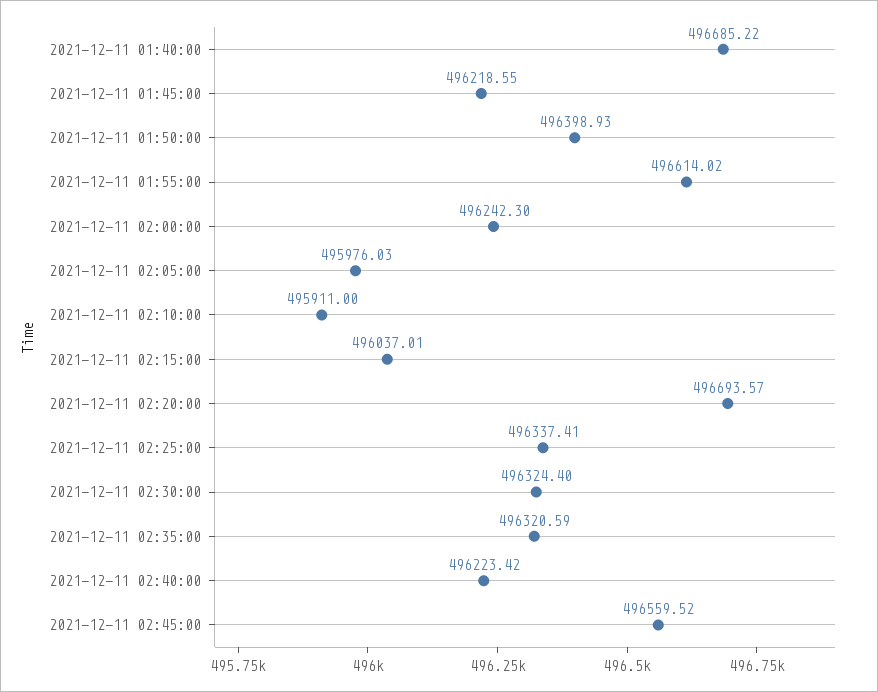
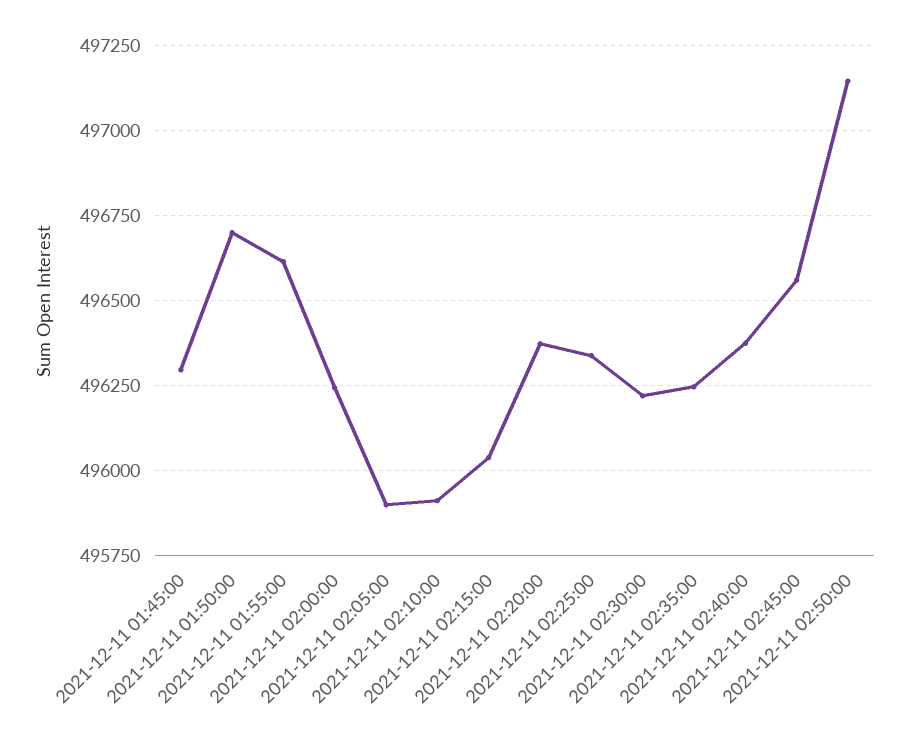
2021-12-11 01:40:00: 496685.22 -> none
2021-12-11 01:45:00: 496218.55 -> 496300
2021-12-11 01:50:00: 496398.93 -> 496700
2021-12-11 02:05:00: 495976.03 -> 495900
2021-12-11 02:20:00: 496693.57 -> 496375
2021-12-11 02:30:00: 496324.4 -> 496225
2021-12-11 02:35:00: 496320.59 -> 496250
2021-12-11 02:40:00: 496223.42 -> 496375
2021-12-11 02:50:00: none -> 497150

